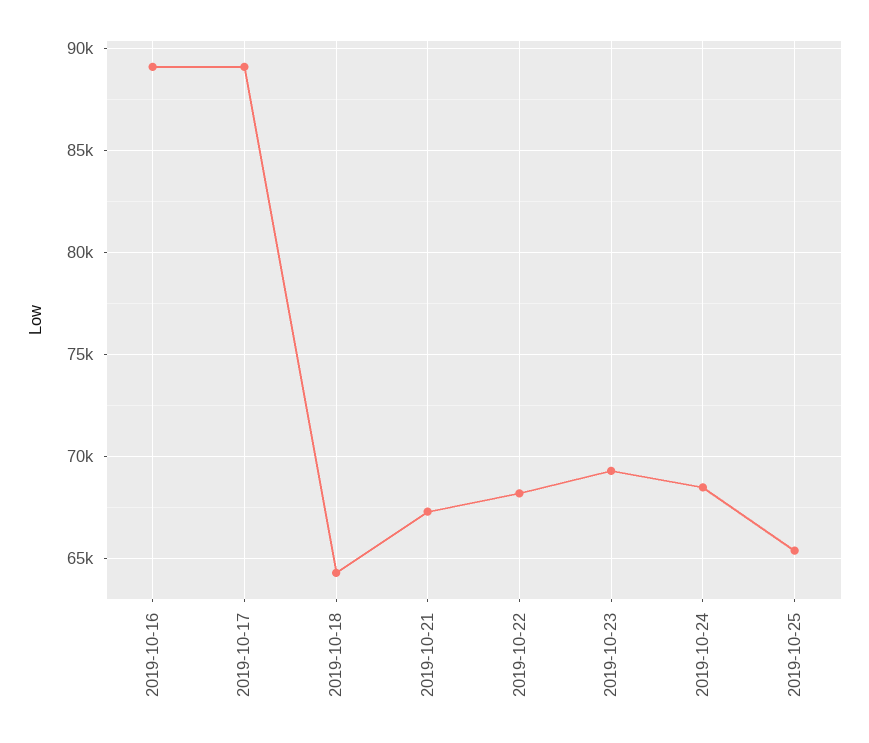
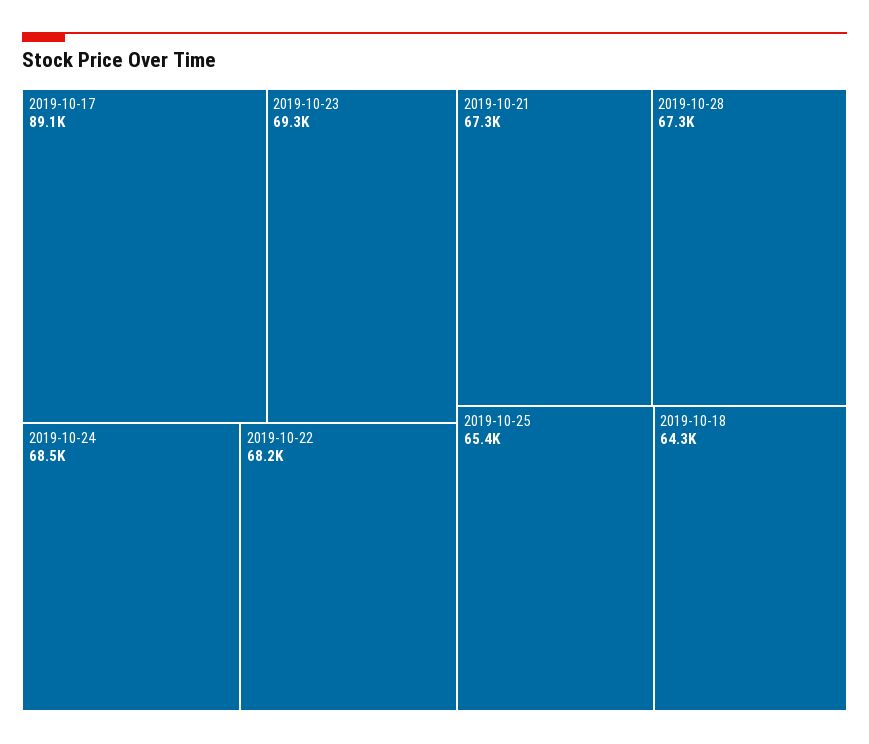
2019-10-16: 89000 -> none
2019-10-28: none -> 67300

